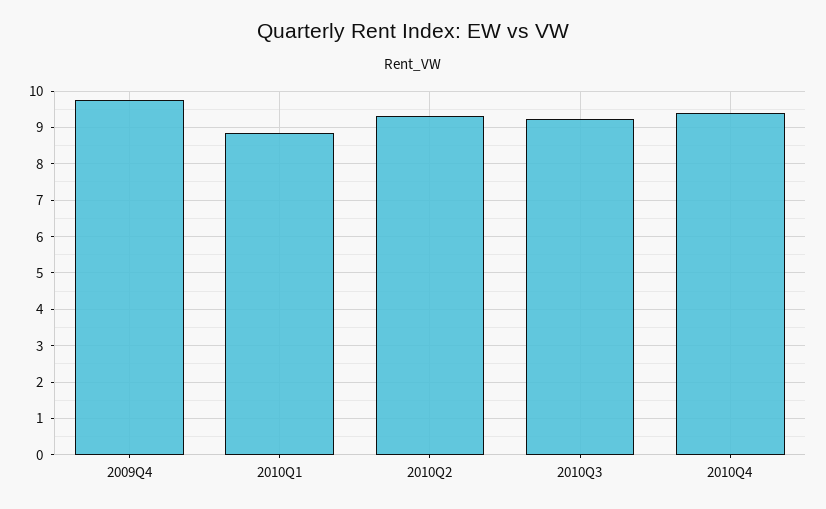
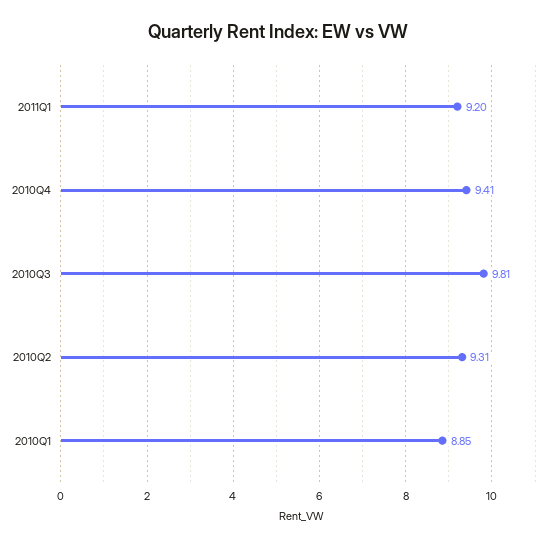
2009Q4: 9.8 -> none
2010Q3: 9.2 -> 9.81
2011Q1: none -> 9.2

